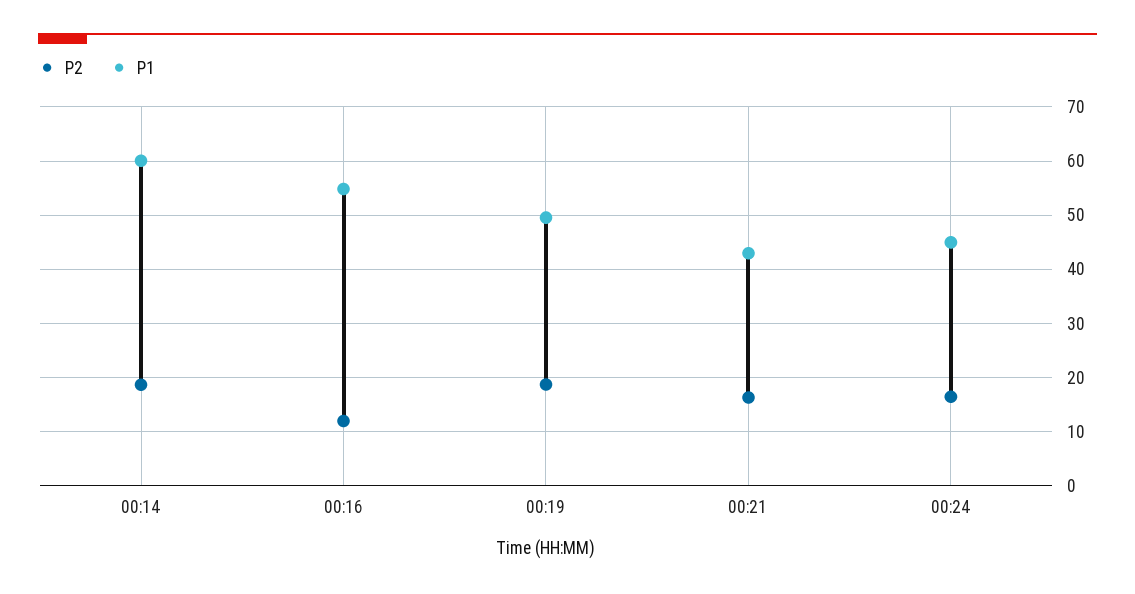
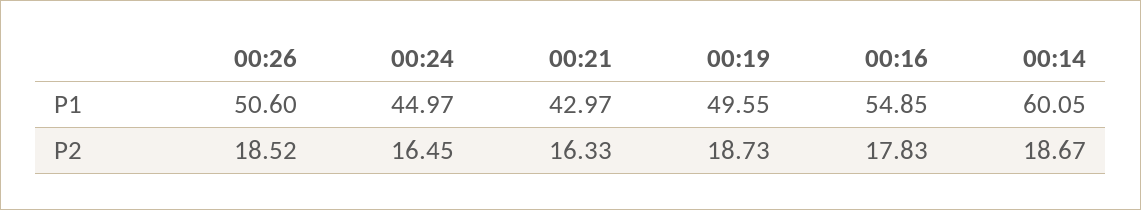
P2, 00:16: 12 -> 17.83
P1, 00:26: none -> 50.6
P2, 00:26: none -> 18.52

